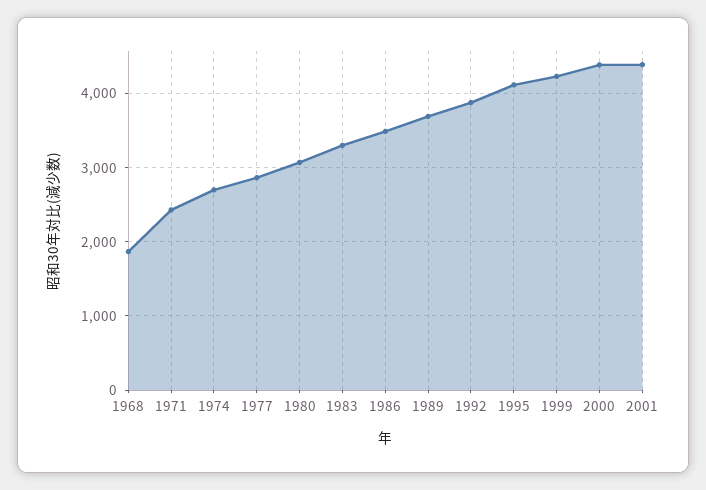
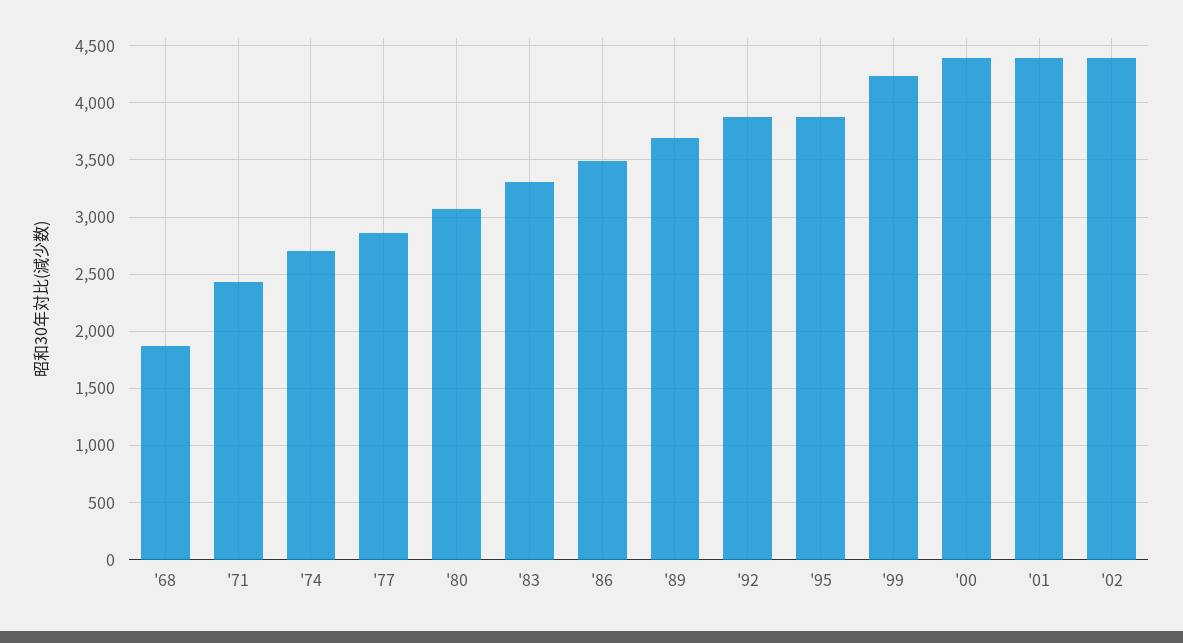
1995: 4100 -> 3900
'02: none -> 4400

